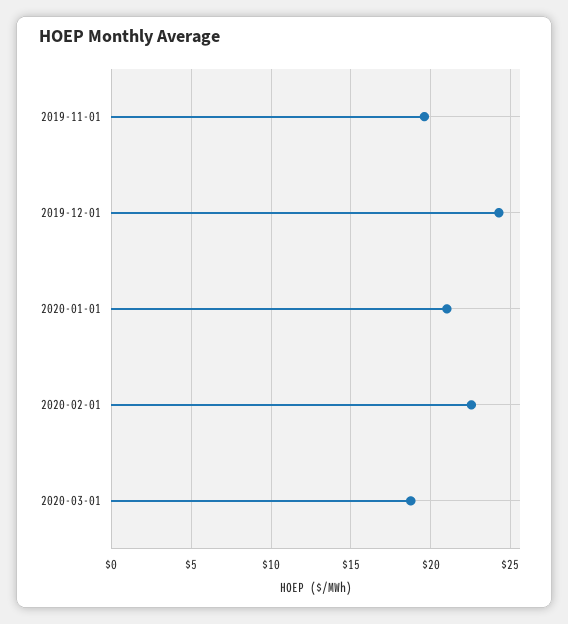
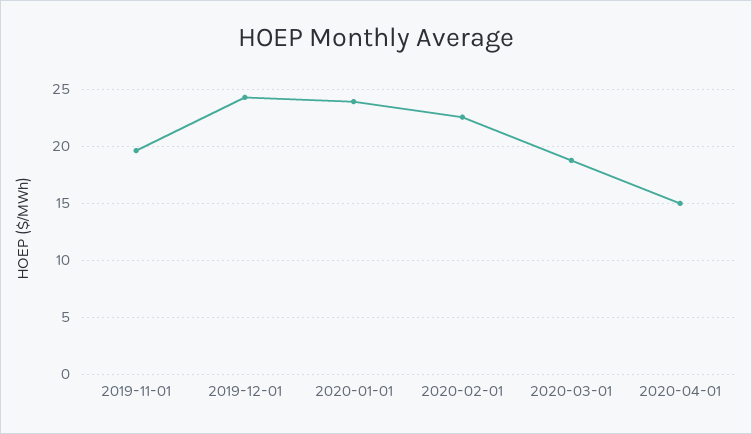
2020-01-01: 21 -> 24
2020-04-01: none -> 15

